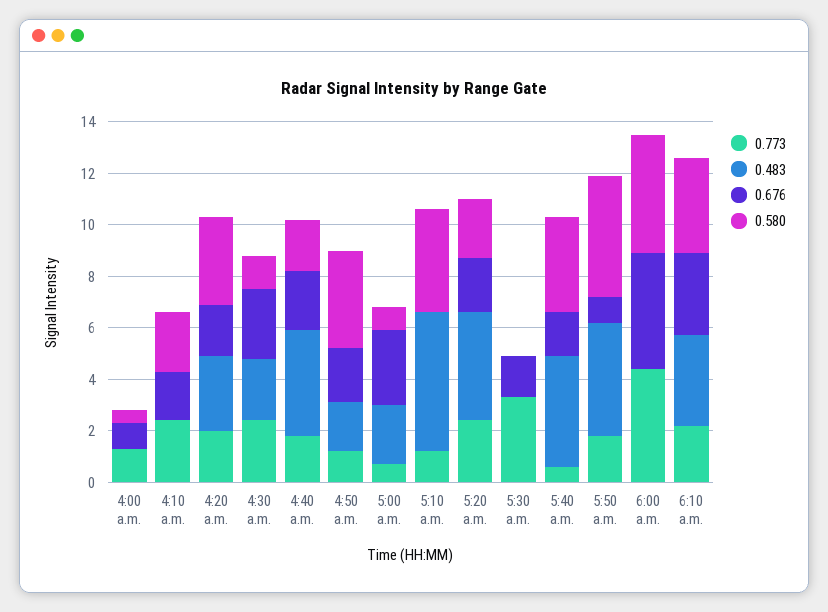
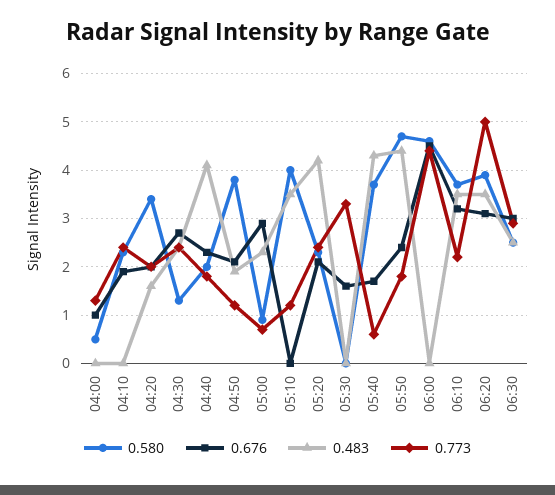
0.483, 4:20 a.m.: 3 -> 1.5
0.483, 5:10 a.m.: 5.5 -> 3.5
0.676, 5:50 a.m.: 1 -> 2.5
0.580, 06:20: none -> 4
0.676, 06:20: none -> 3
0.483, 06:20: none -> 3.5
0.773, 06:20: none -> 5
0.580, 06:30: none -> 2.5
0.676, 06:30: none -> 3
0.483, 06:30: none -> 2.5
0.773, 06:30: none -> 3

